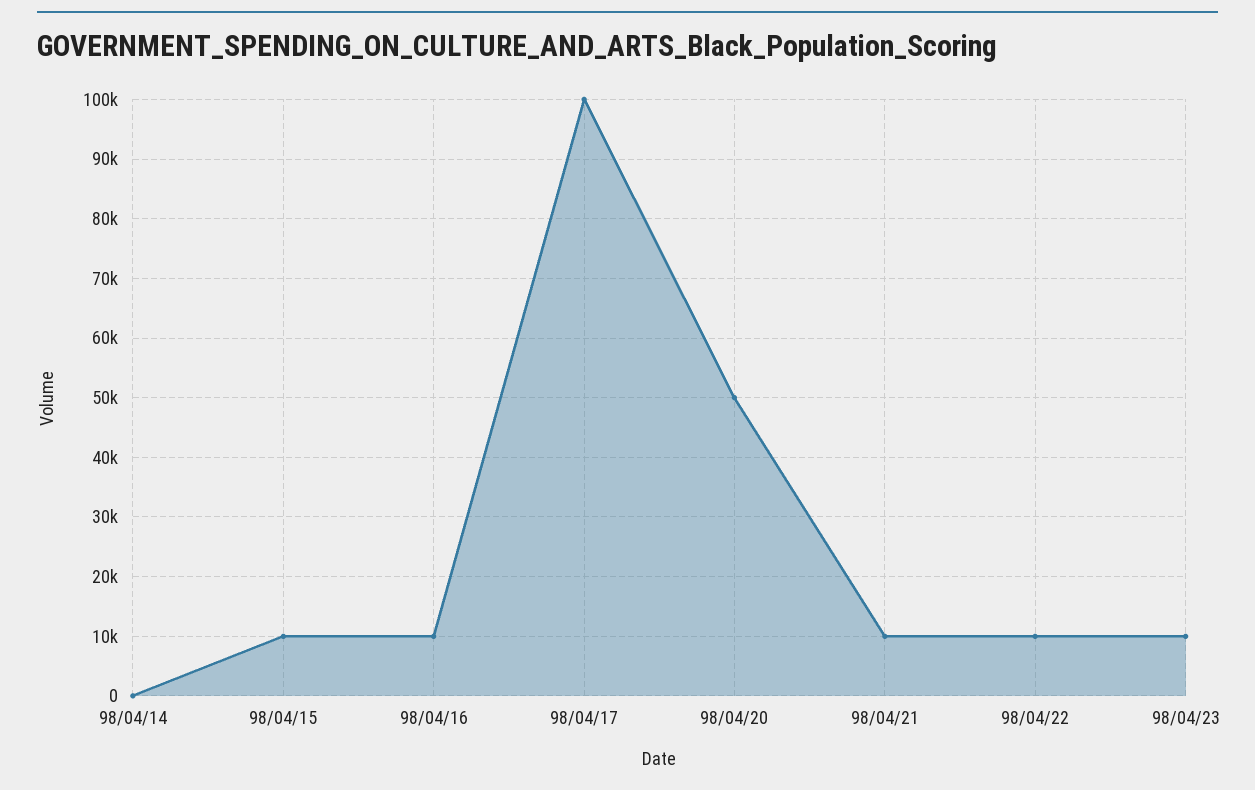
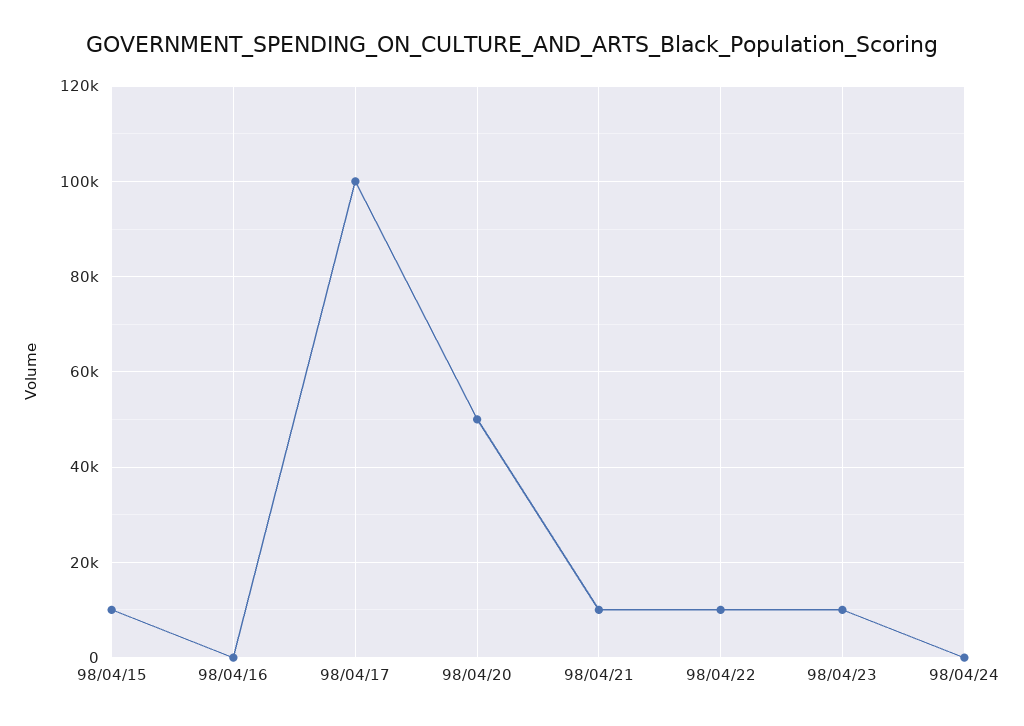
98/04/14: 0 -> none
98/04/16: 10000 -> 0
98/04/24: none -> 0

